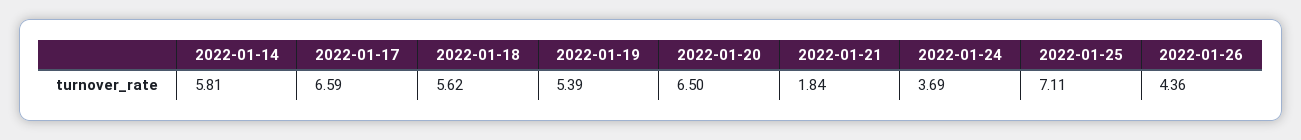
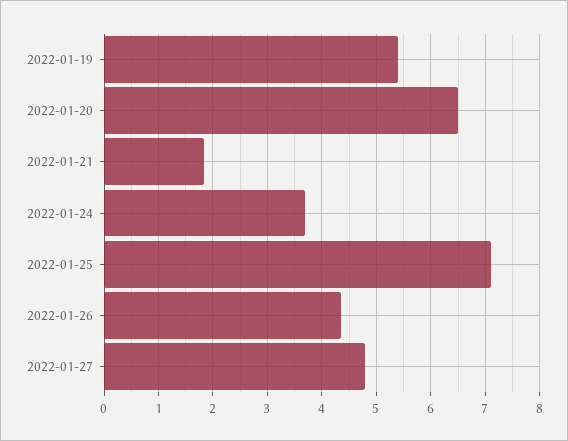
2022-01-14: 5.81 -> none
2022-01-17: 6.59 -> none
2022-01-18: 5.62 -> none
2022-01-27: none -> 4.8

